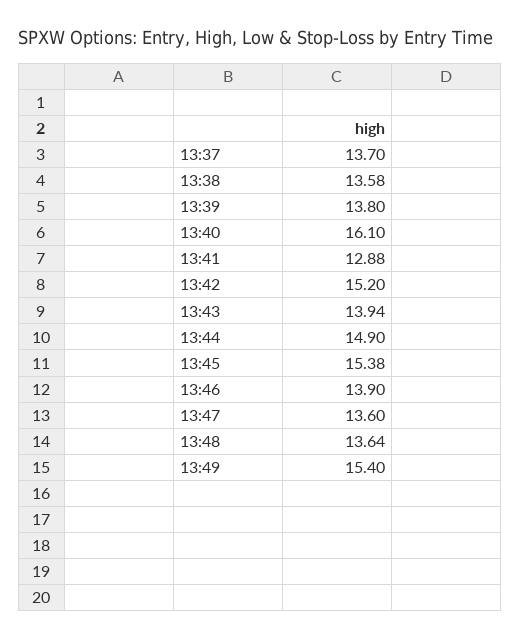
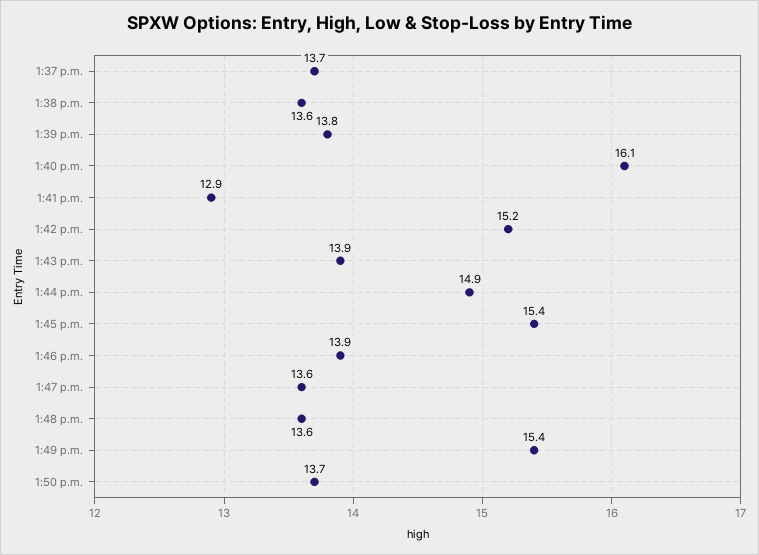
1:50 p.m.: none -> 13.7

